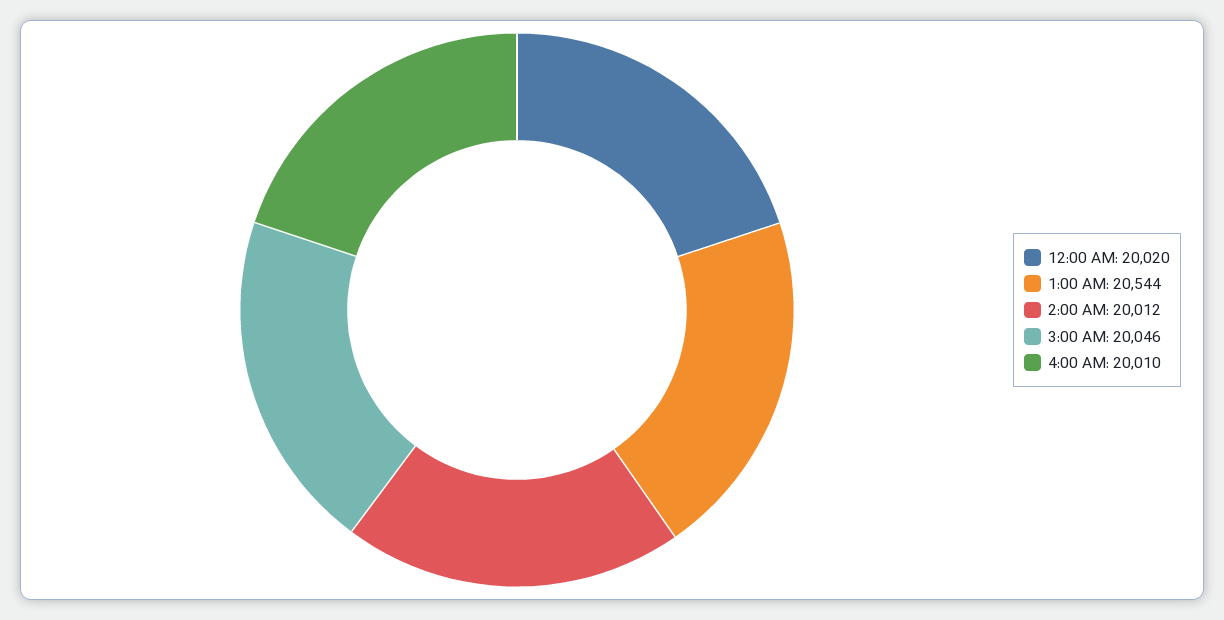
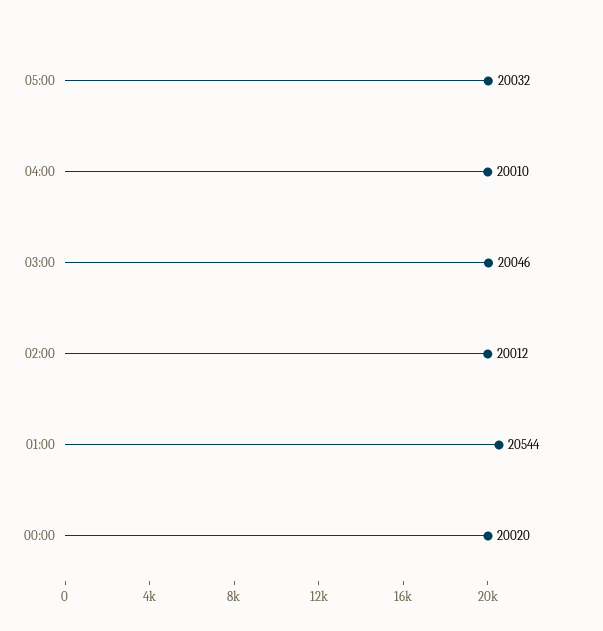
05:00: none -> 20032

